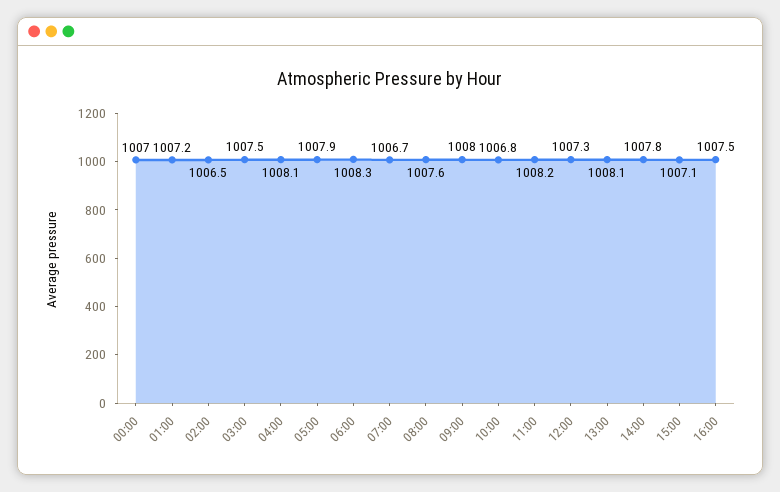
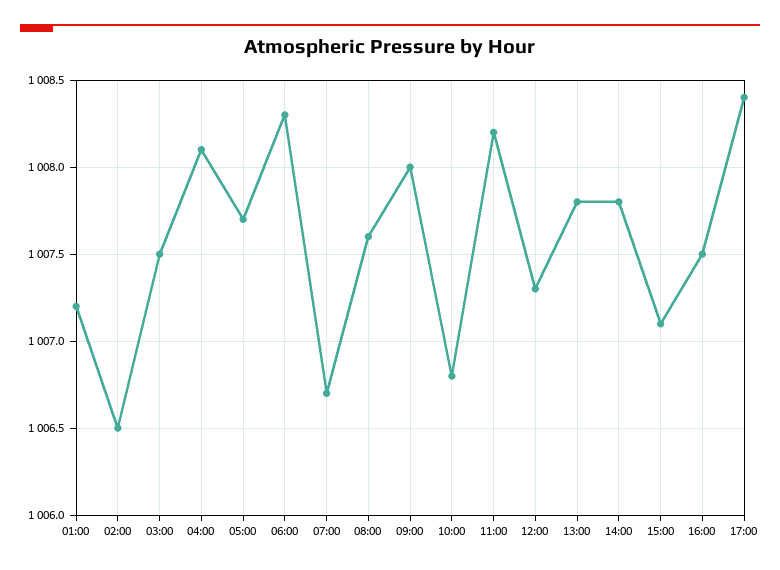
00:00: 1007 -> none
05:00: 1007.9 -> 1007.7
13:00: 1008.1 -> 1007.8
17:00: none -> 1008.4

